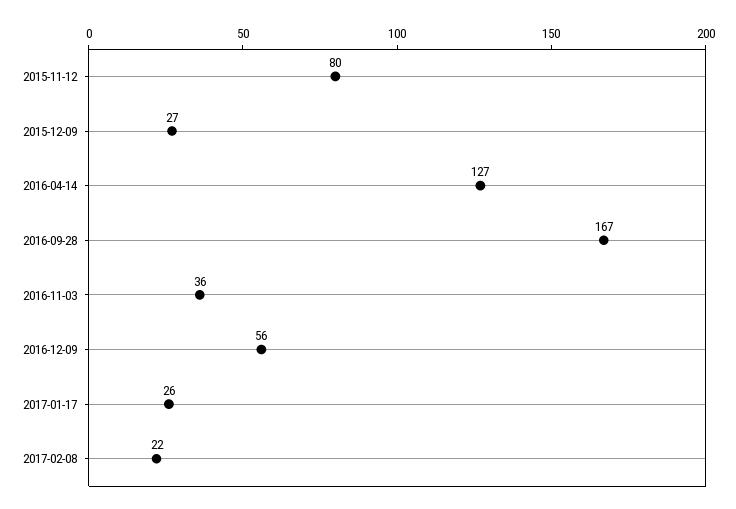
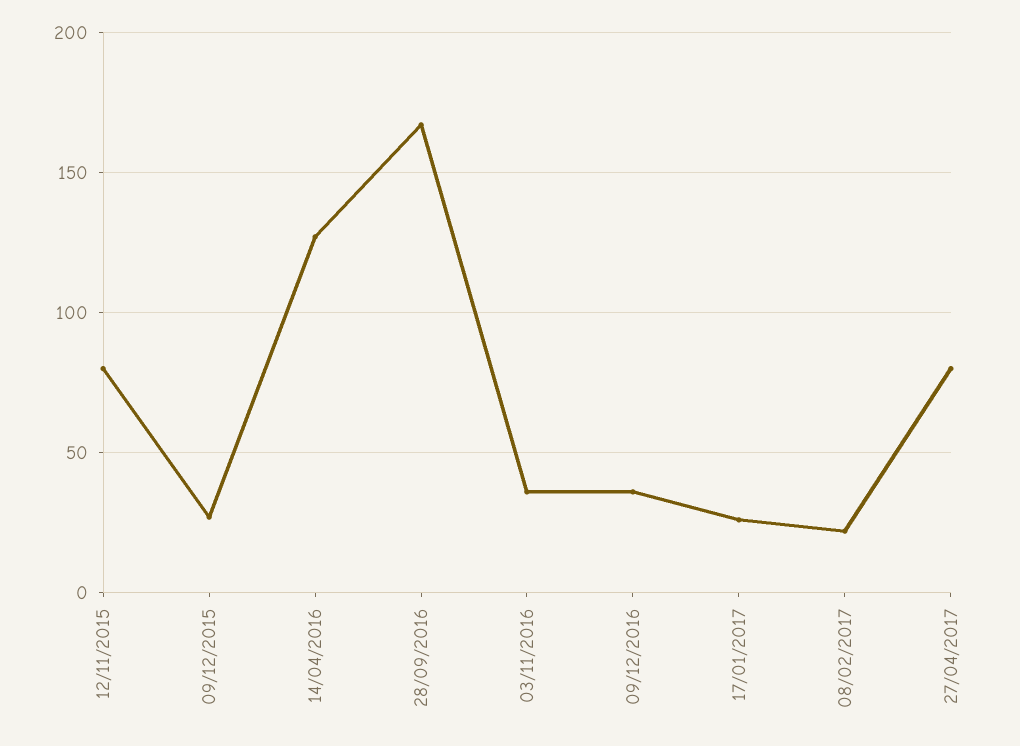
2016-12-09: 56 -> 35
27/04/2017: none -> 80

